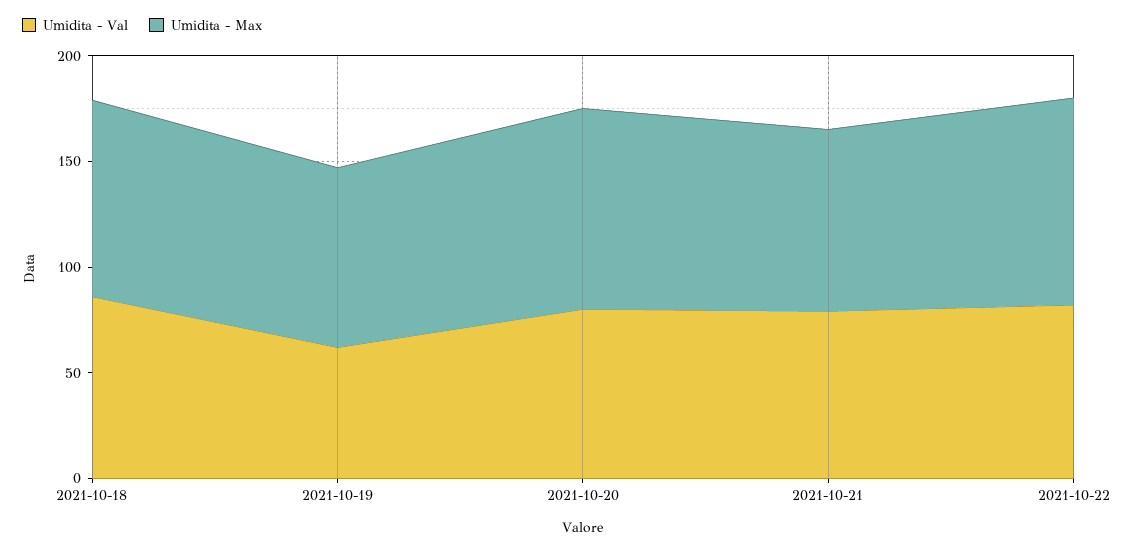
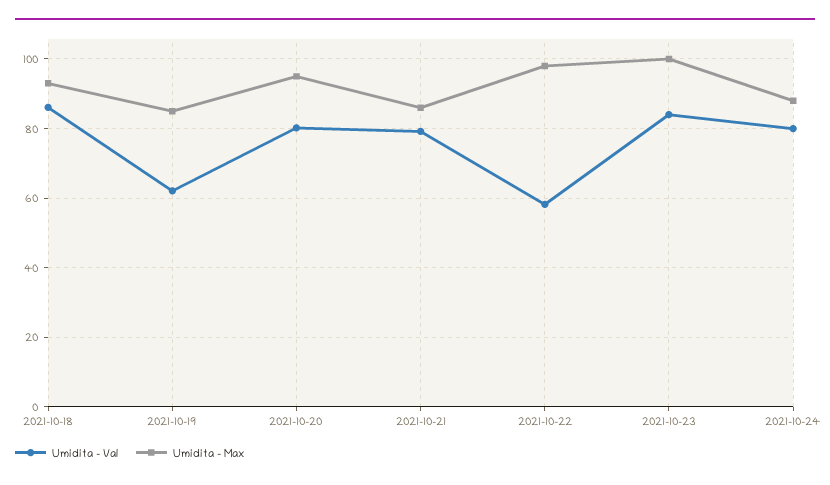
Umidita - Val, 2021-10-22: 80 -> 58
Umidita - Val, 2021-10-23: none -> 84
Umidita - Max, 2021-10-23: none -> 100
Umidita - Val, 2021-10-24: none -> 80
Umidita - Max, 2021-10-24: none -> 88

